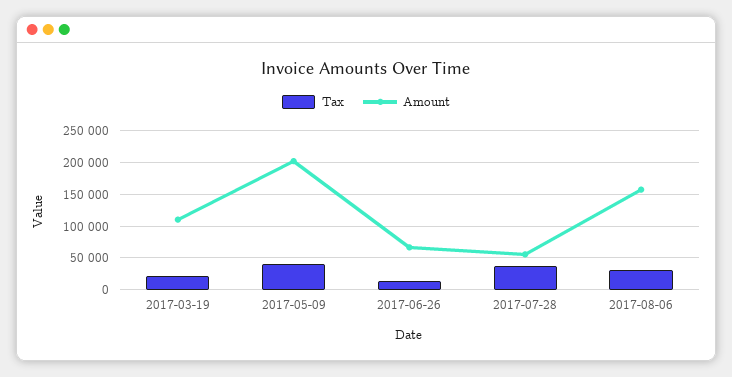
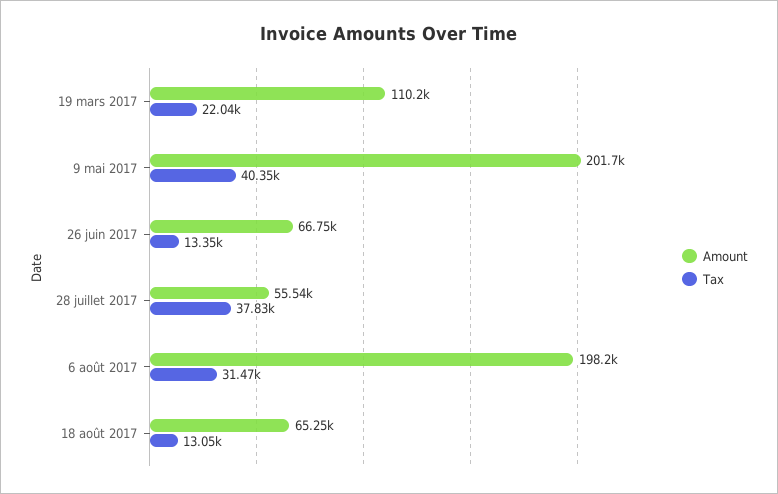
Amount, 2017-08-06: 160000 -> 198200
Amount, 18 août 2017: none -> 65250
Tax, 18 août 2017: none -> 13050

